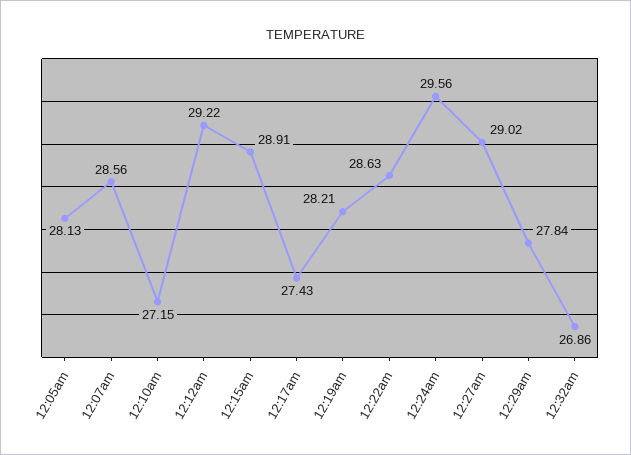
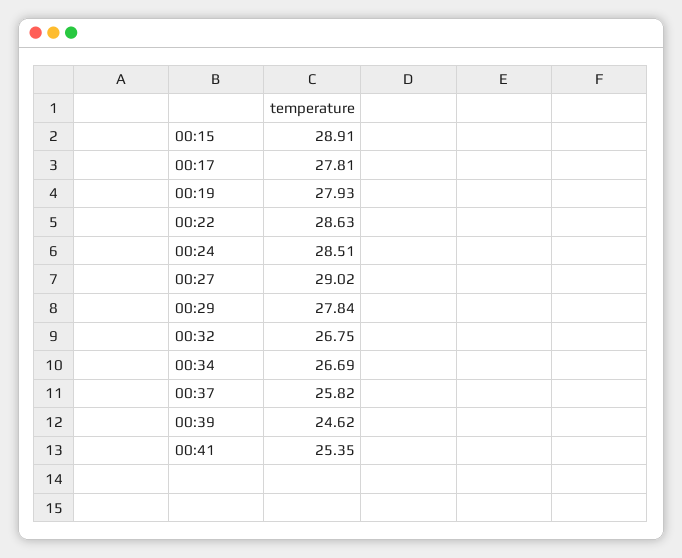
12:05am: 28.13 -> none
12:07am: 28.56 -> none
12:10am: 27.15 -> none
12:12am: 29.22 -> none
12:17am: 27.43 -> 27.81
12:19am: 28.21 -> 27.93
12:24am: 29.56 -> 28.51
12:32am: 26.86 -> 26.75
00:34: none -> 26.69
00:37: none -> 25.82
00:39: none -> 24.62
00:41: none -> 25.35

